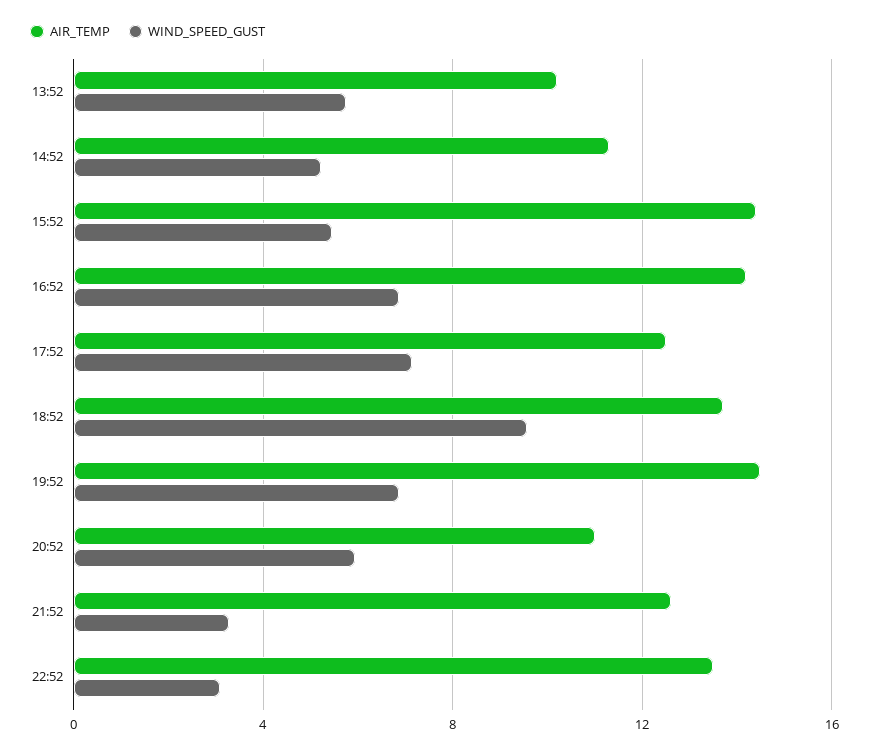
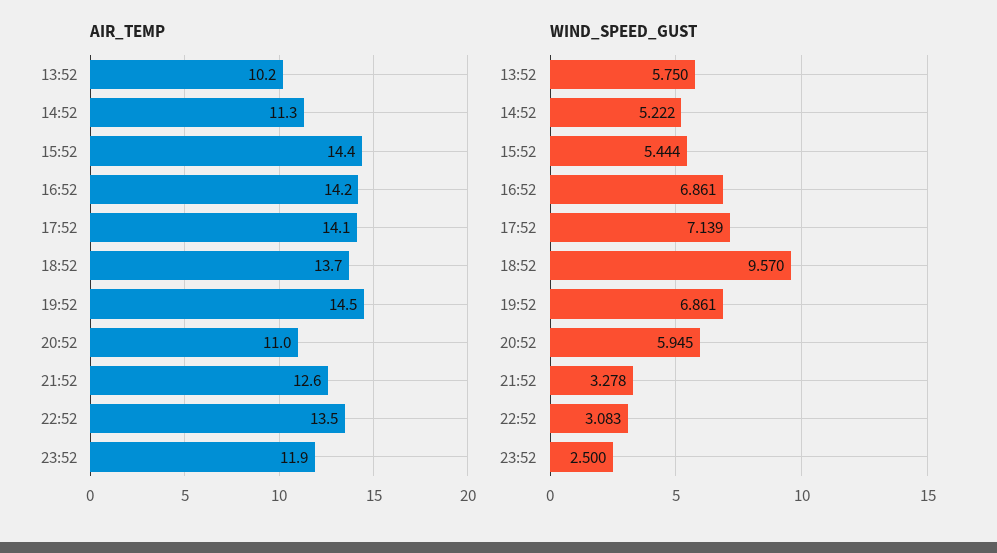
AIR_TEMP, 17:52: 12.5 -> 14.1
AIR_TEMP, 23:52: none -> 11.9
WIND_SPEED_GUST, 23:52: none -> 2.5

